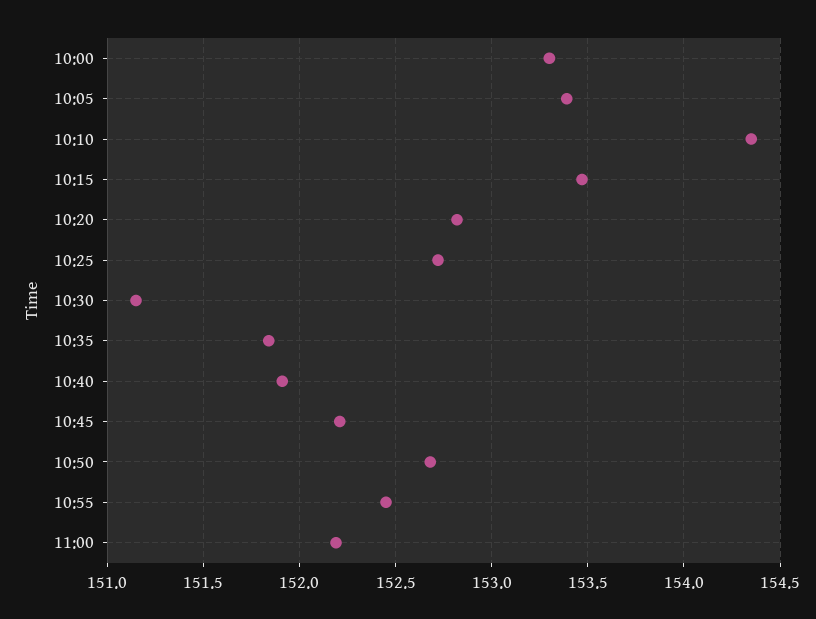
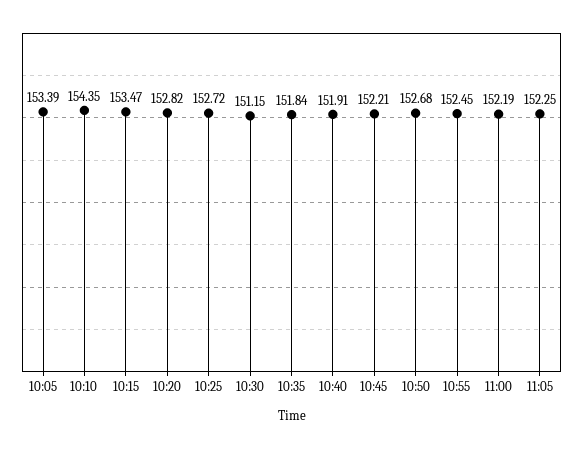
10:00: 153.3 -> none
11:05: none -> 152.25

